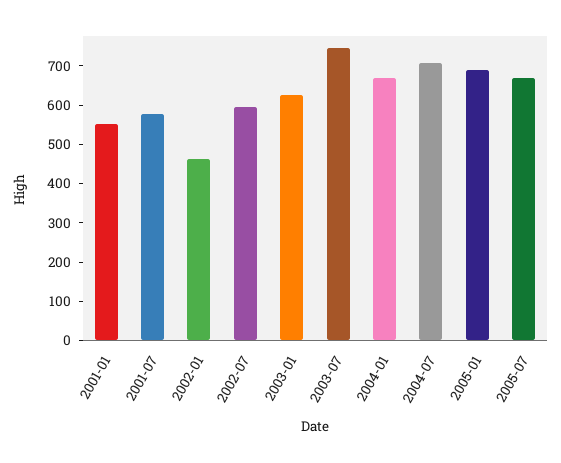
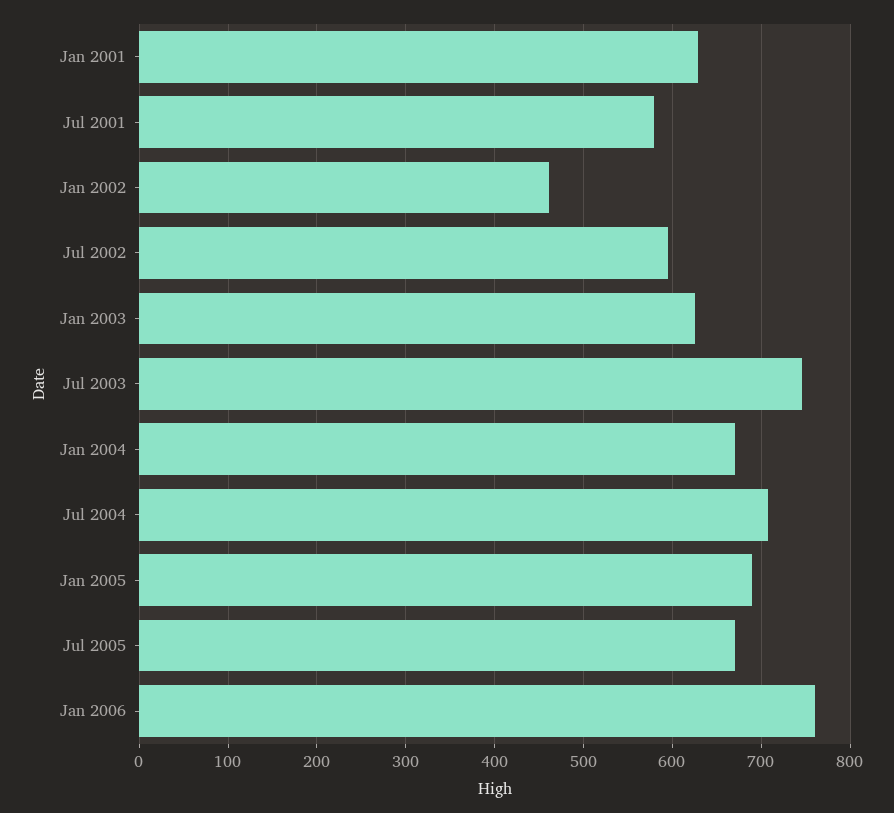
2001-01: 550 -> 630
Jan 2006: none -> 760

